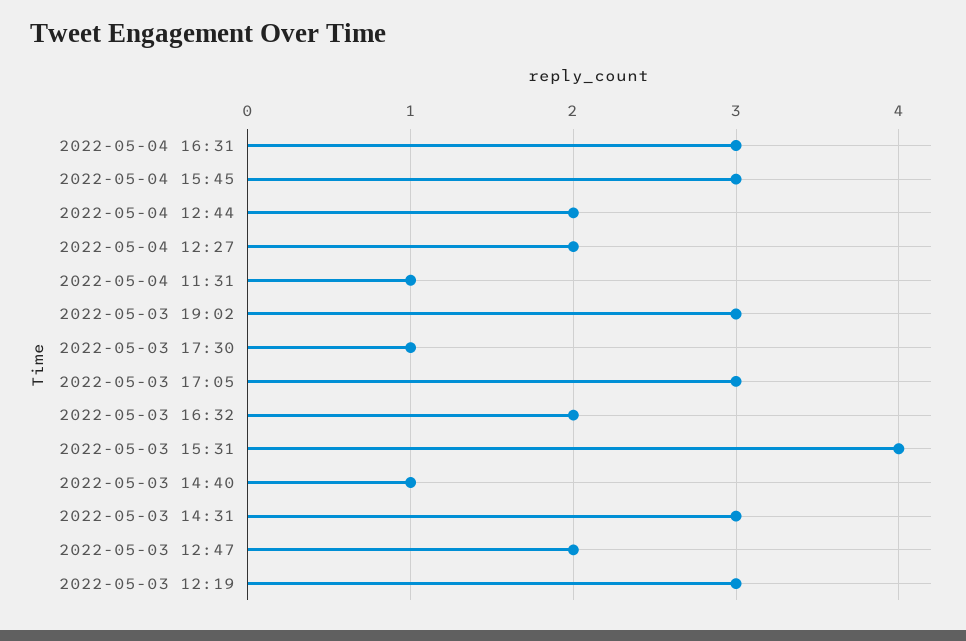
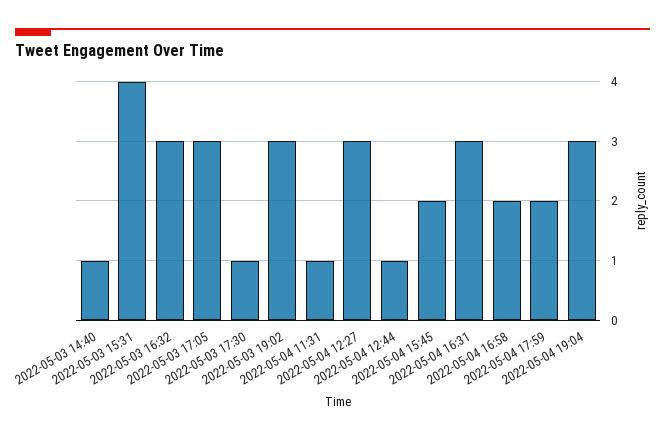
2022-05-04 15:45: 3 -> 2
2022-05-04 12:44: 2 -> 1
2022-05-04 12:27: 2 -> 3
2022-05-03 16:32: 2 -> 3
2022-05-03 14:31: 3 -> none
2022-05-03 12:47: 2 -> none
2022-05-03 12:19: 3 -> none
2022-05-04 16:58: none -> 2
2022-05-04 17:59: none -> 2
2022-05-04 19:04: none -> 3

